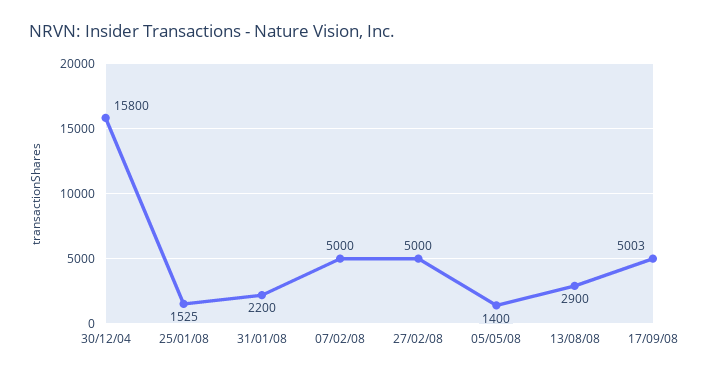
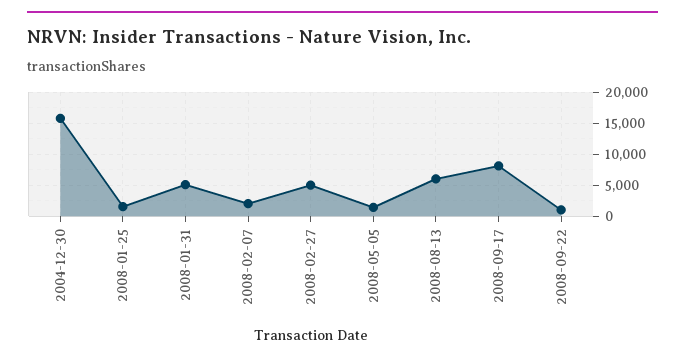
31/01/08: 2200 -> 5000
07/02/08: 5000 -> 2000
13/08/08: 2900 -> 6000
17/09/08: 5003 -> 8000
2008-09-22: none -> 1000

